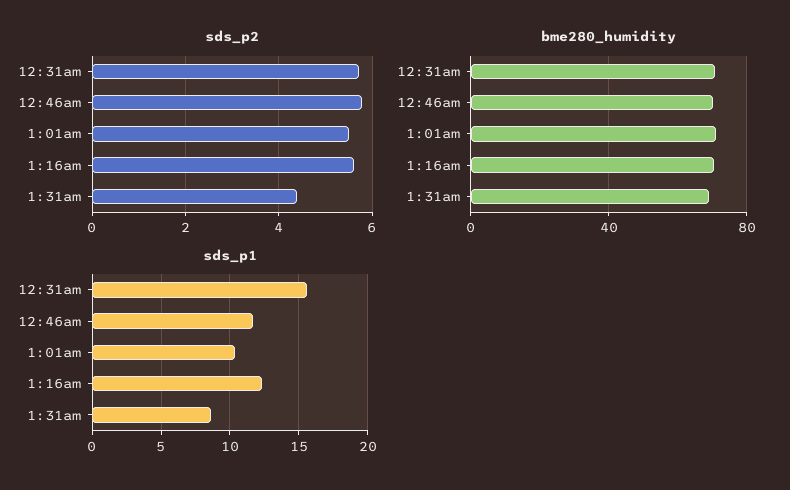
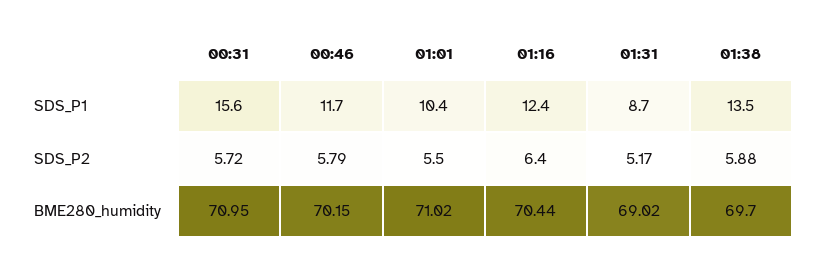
sds_p2, 1:16am: 5.6 -> 6.4
sds_p2, 1:31am: 4.4 -> 5.17
sds_p1, 01:38: none -> 13.5
sds_p2, 01:38: none -> 5.88
bme280_humidity, 01:38: none -> 69.7

